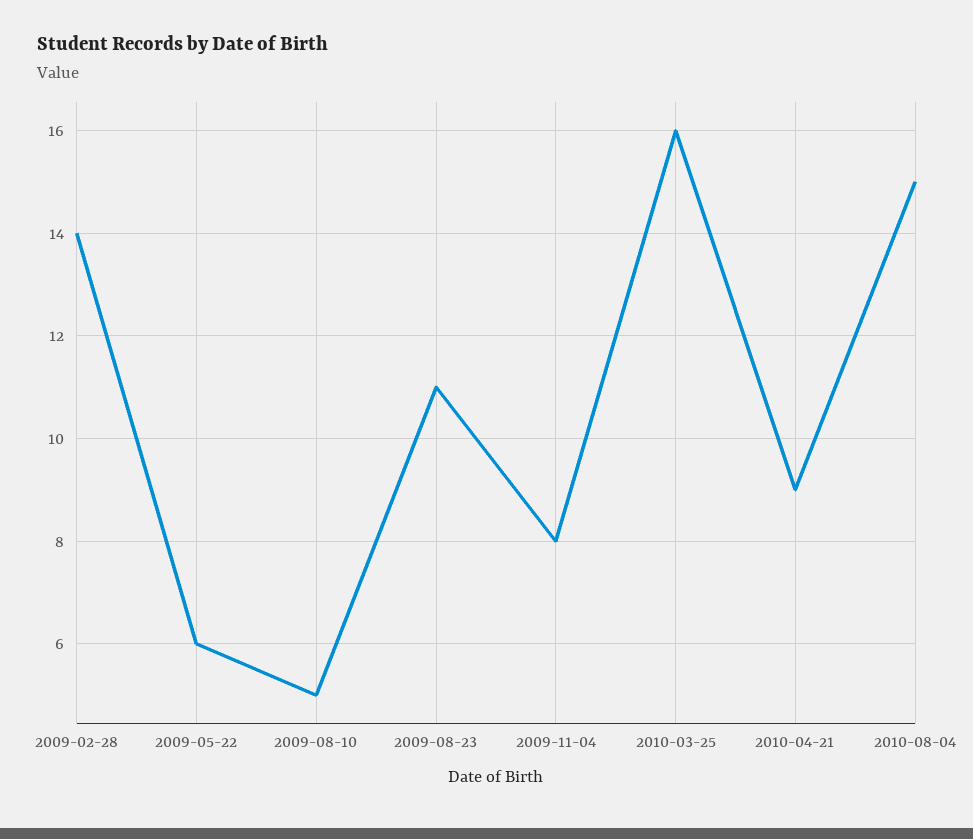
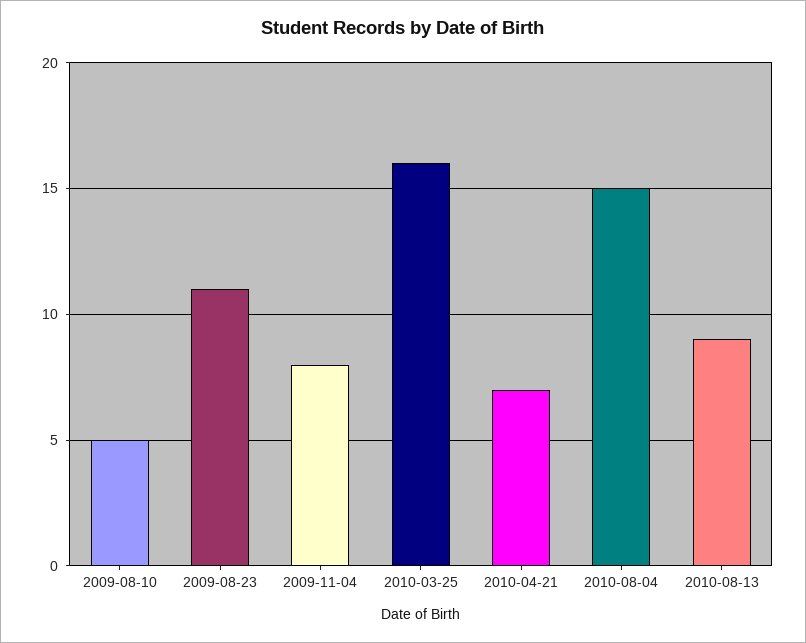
2009-02-28: 14 -> none
2009-05-22: 6 -> none
2010-04-21: 9 -> 7
2010-08-13: none -> 9

